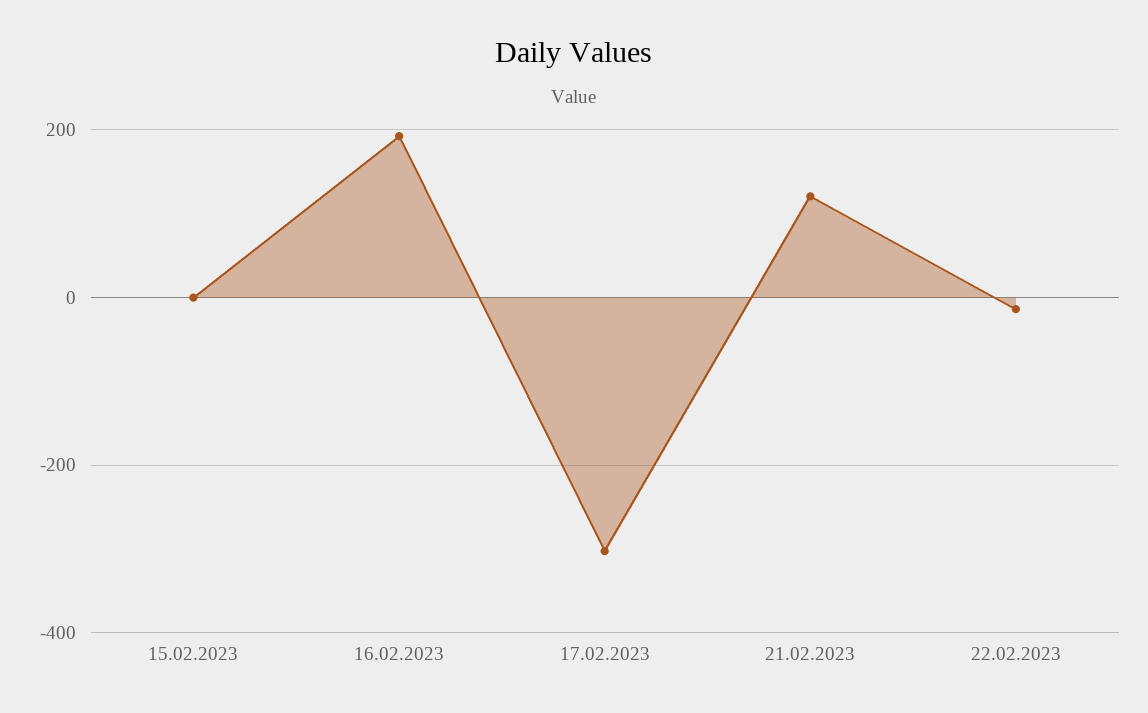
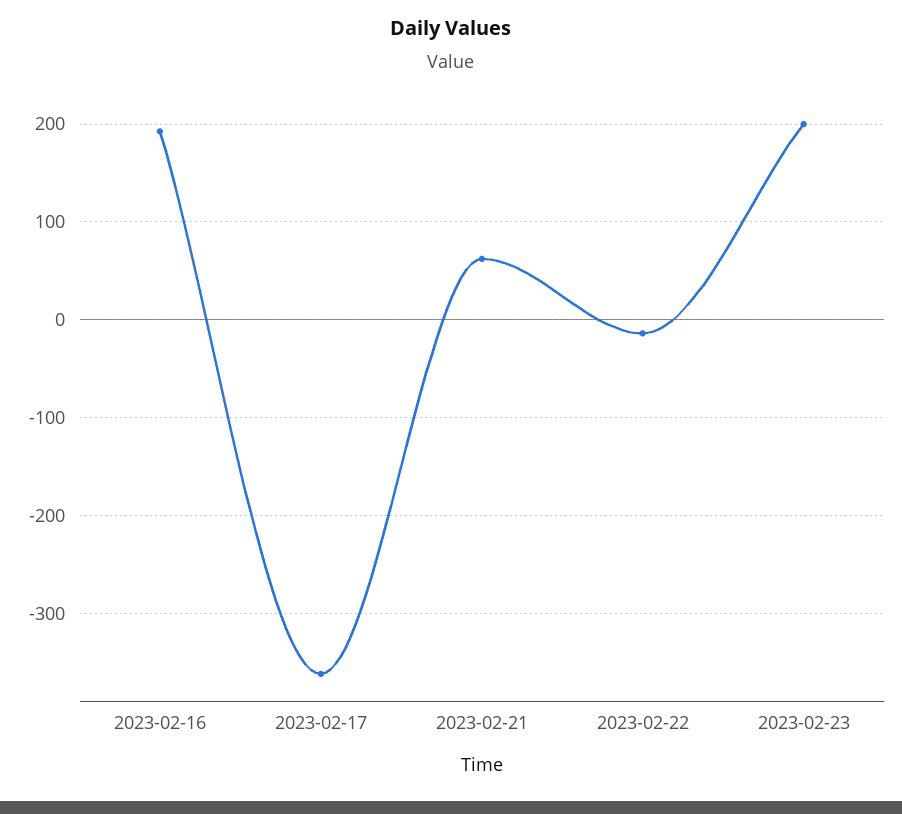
15.02.2023: 0 -> none
17.02.2023: -300 -> -360
21.02.2023: 120 -> 60
2023-02-23: none -> 200

